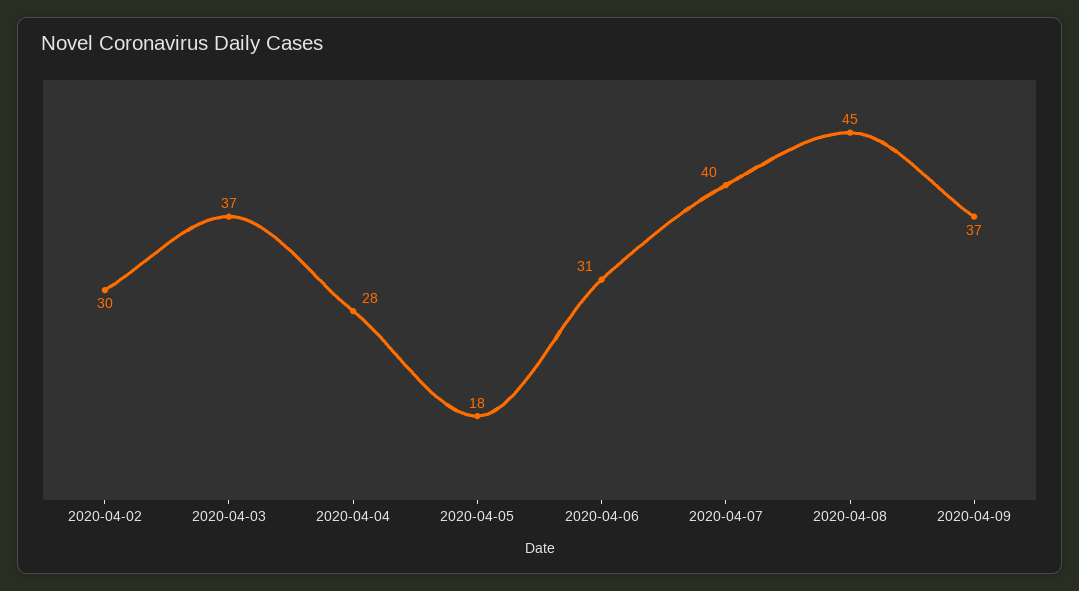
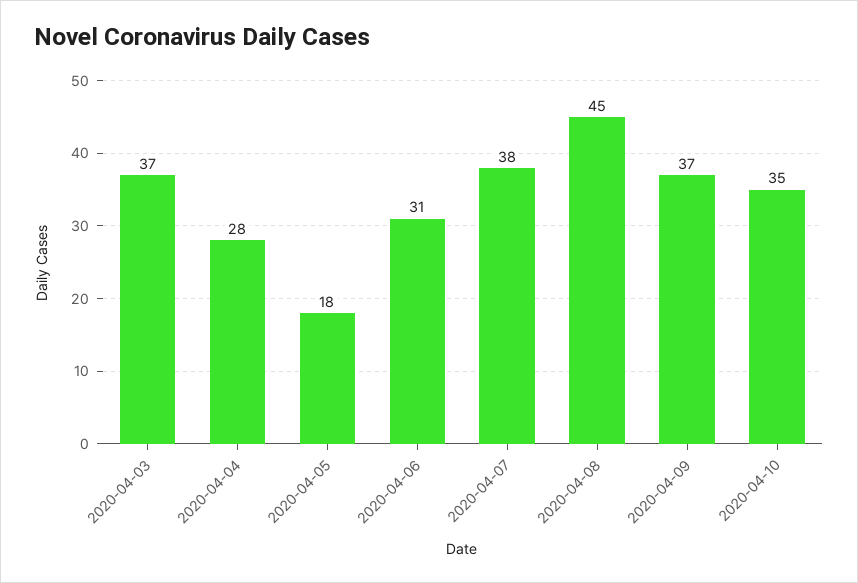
2020-04-02: 30 -> none
2020-04-07: 40 -> 38
2020-04-10: none -> 35

